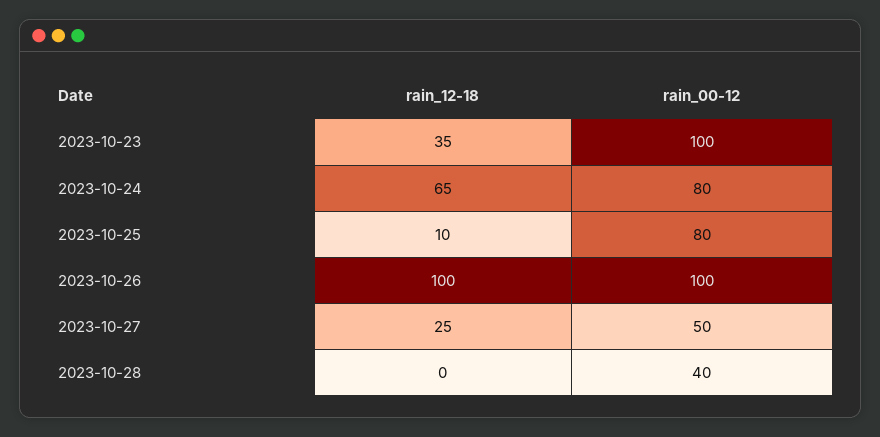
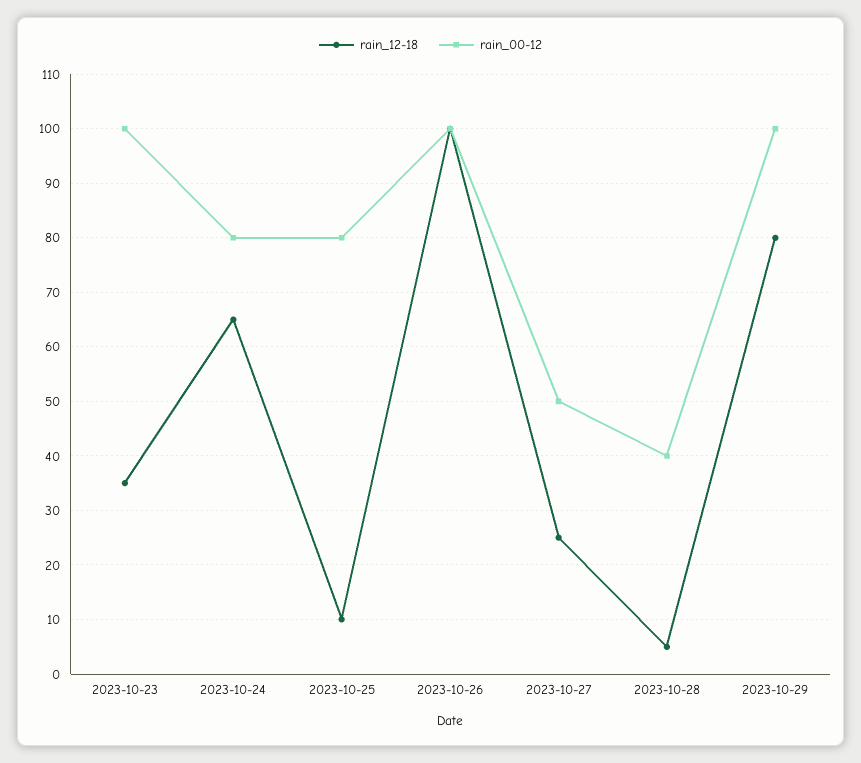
rain_12-18, 2023-10-28: 0 -> 5
rain_12-18, 2023-10-29: none -> 80
rain_00-12, 2023-10-29: none -> 100

